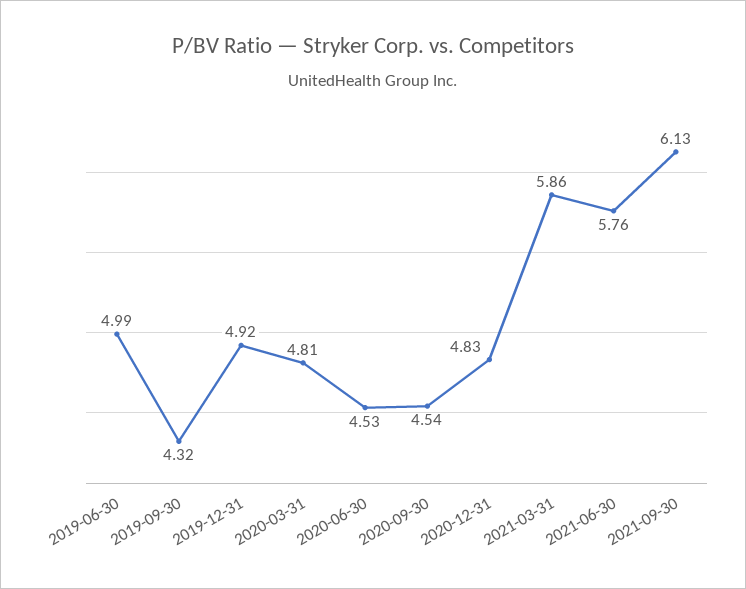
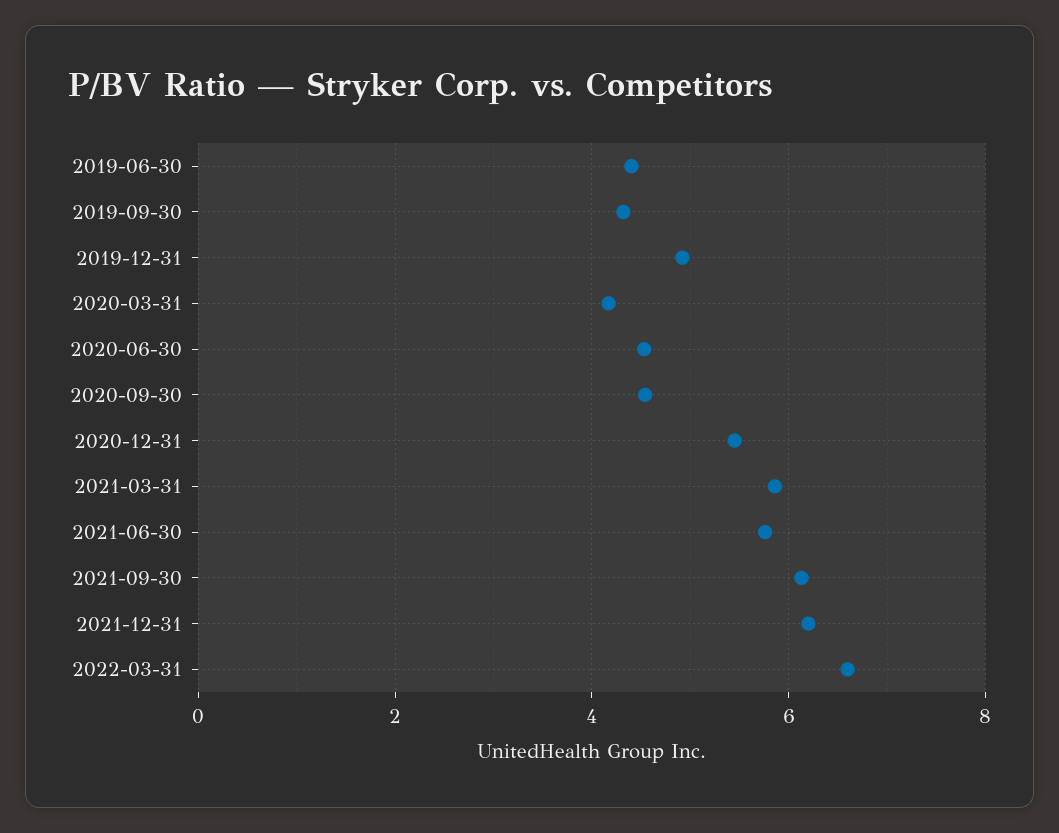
2019-06-30: 4.99 -> 4.4
2020-03-31: 4.81 -> 4.2
2020-12-31: 4.83 -> 5.4
2021-12-31: none -> 6.2
2022-03-31: none -> 6.6

